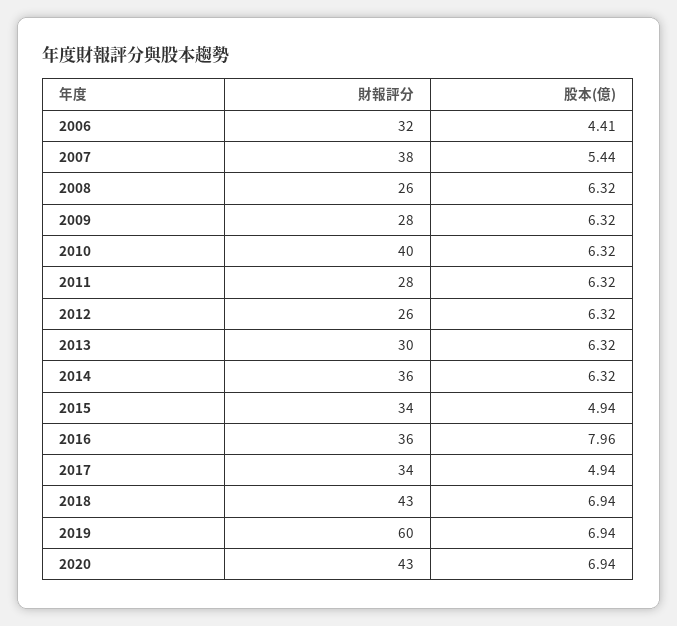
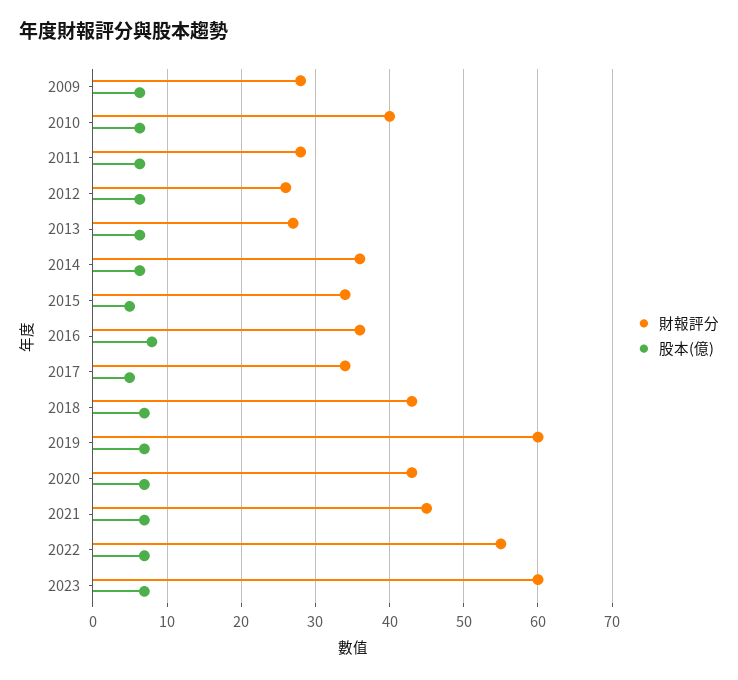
財報評分, 2006: 32 -> none
股本(億), 2006: 4.41 -> none
財報評分, 2007: 38 -> none
股本(億), 2007: 5.44 -> none
財報評分, 2008: 26 -> none
股本(億), 2008: 6.32 -> none
財報評分, 2013: 30 -> 27
財報評分, 2021: none -> 45
股本(億), 2021: none -> 7
財報評分, 2022: none -> 55
股本(億), 2022: none -> 7
財報評分, 2023: none -> 60
股本(億), 2023: none -> 7

